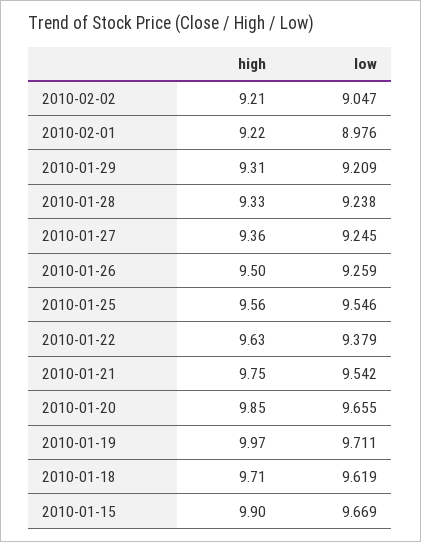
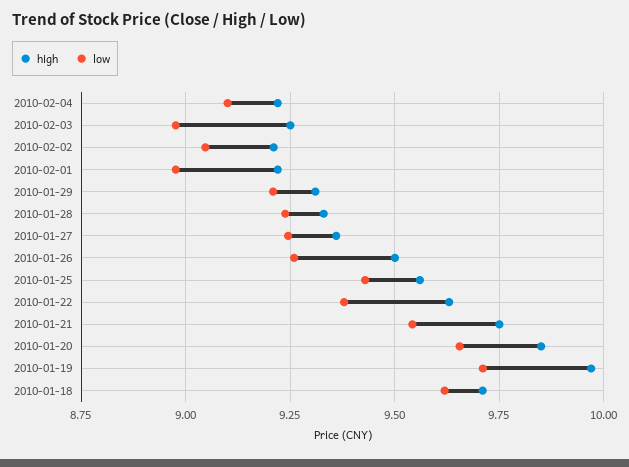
low, 2010-01-25: 9.546 -> 9.425
high, 2010-01-15: 9.9 -> none
low, 2010-01-15: 9.669 -> none
high, 2010-02-04: none -> 9.225
low, 2010-02-04: none -> 9.1
high, 2010-02-03: none -> 9.25
low, 2010-02-03: none -> 8.975

